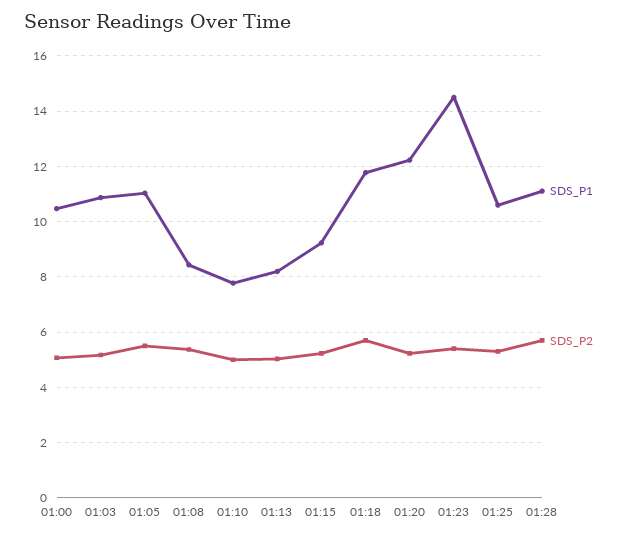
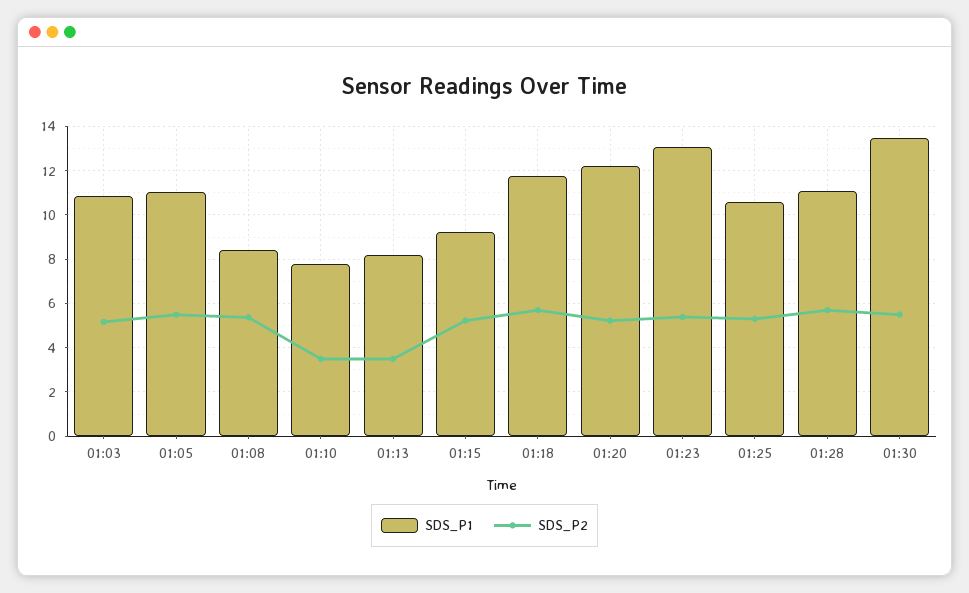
SDS_P1, 01:00: 10.5 -> none
SDS_P2, 01:00: 5 -> none
SDS_P2, 01:10: 5 -> 3.5
SDS_P2, 01:13: 5 -> 3.5
SDS_P1, 01:23: 14.5 -> 13
SDS_P1, 01:30: none -> 13.5
SDS_P2, 01:30: none -> 5.5

